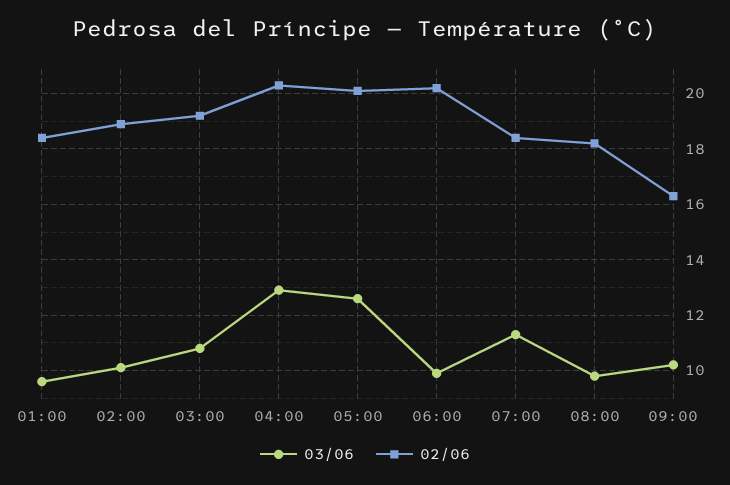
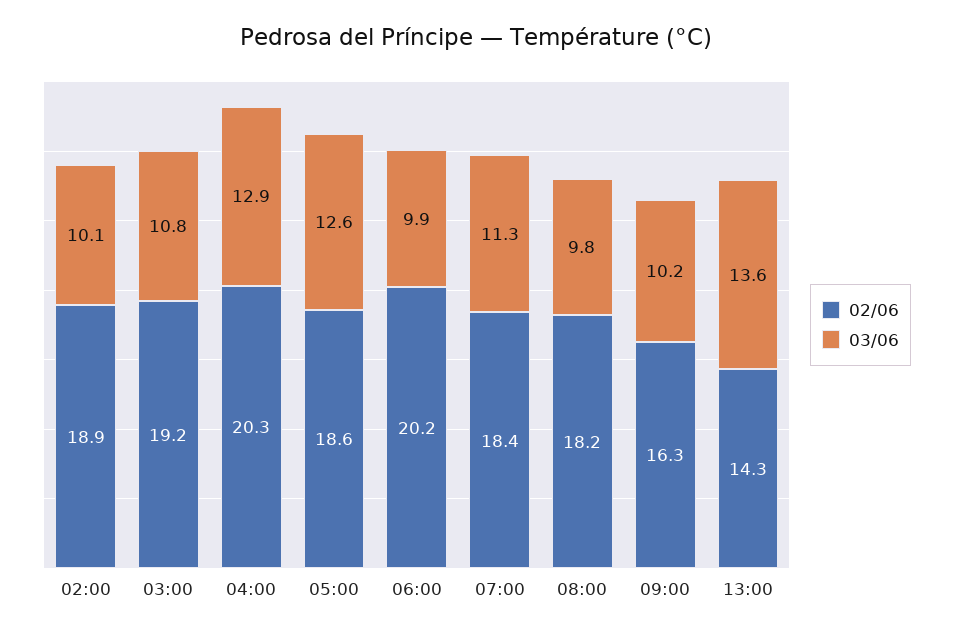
03/06, 01:00: 9.5 -> none
02/06, 01:00: 18.5 -> none
02/06, 05:00: 20 -> 18.6
02/06, 13:00: none -> 14.3
03/06, 13:00: none -> 13.6

